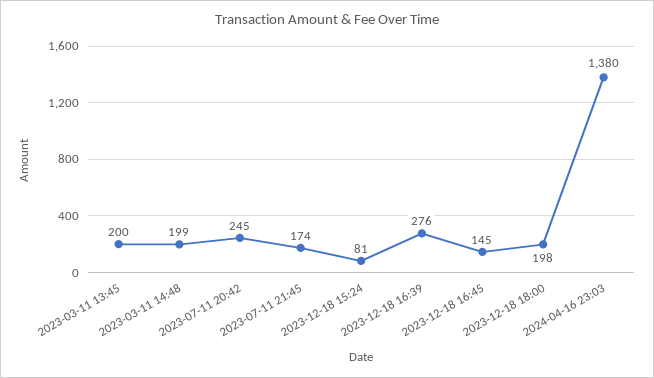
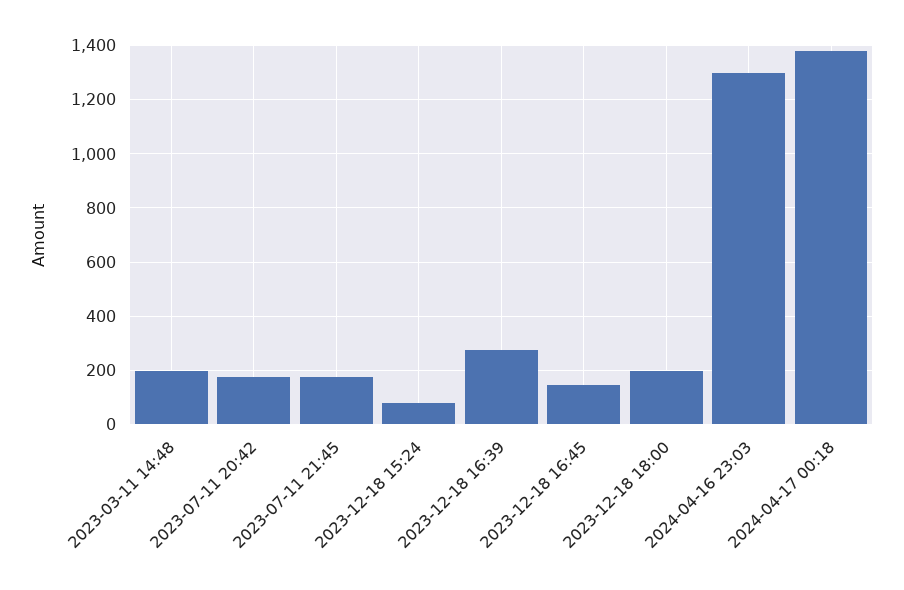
2023-03-11 13:45: 200 -> none
2023-07-11 20:42: 245 -> 175
2024-04-16 23:03: 1380 -> 1300
2024-04-17 00:18: none -> 1375

